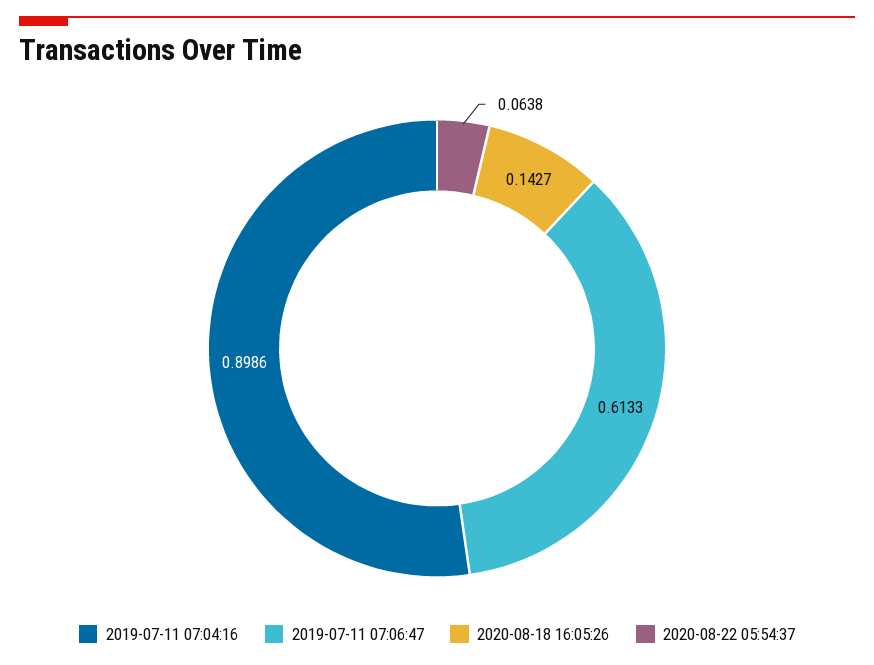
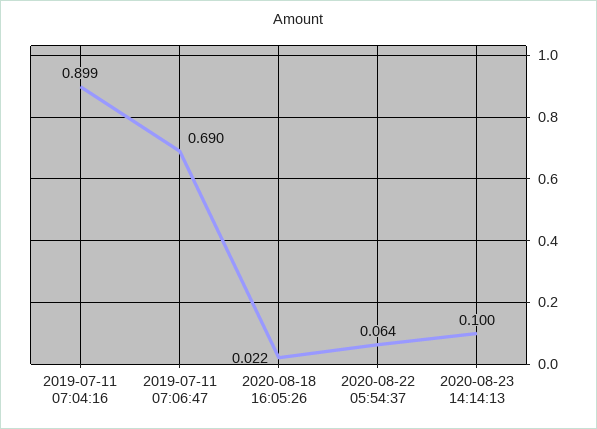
2019-07-11 07:06:47: 0.6133 -> 0.69
2020-08-18 16:05:26: 0.1427 -> 0.022
2020-08-23 14:14:13: none -> 0.1

